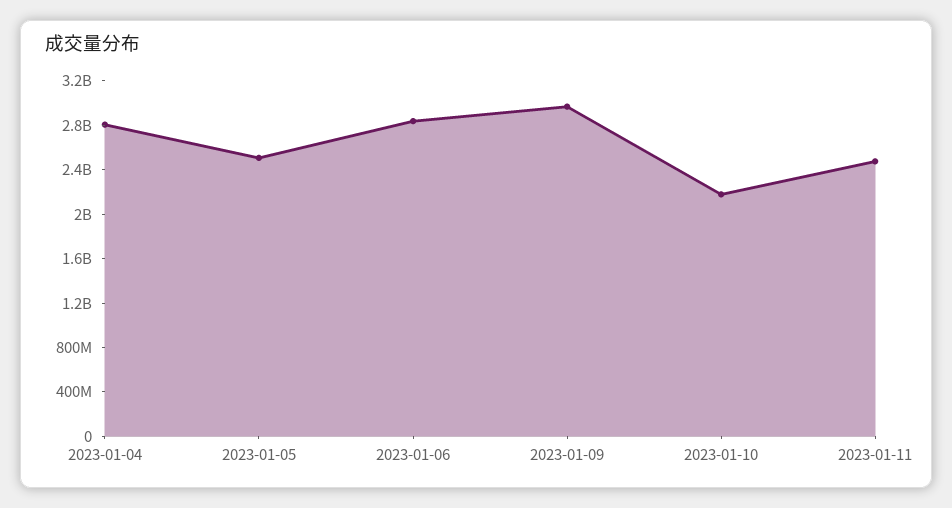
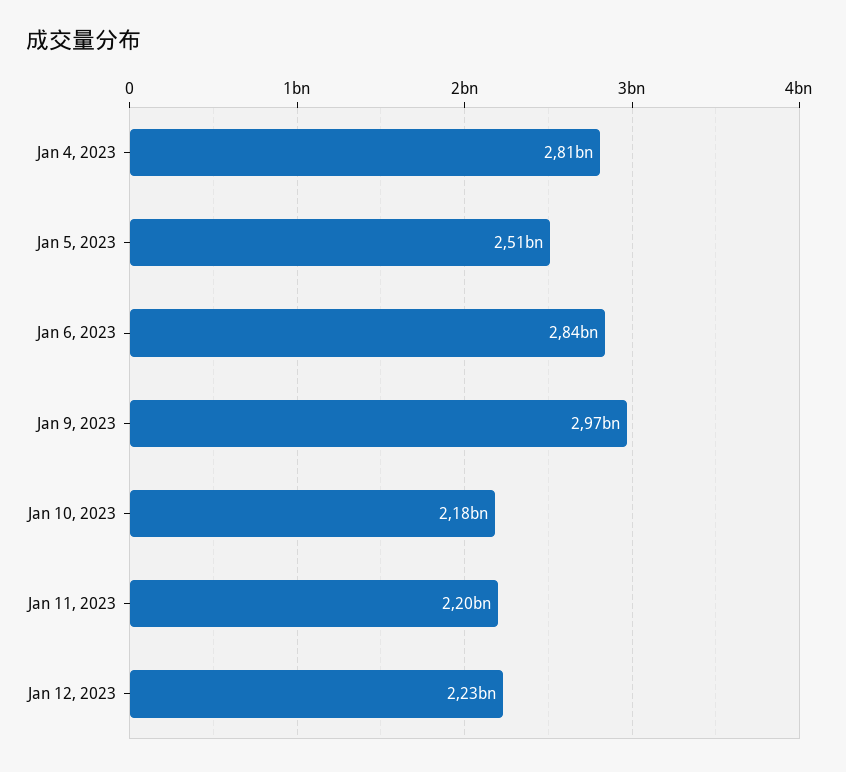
2023-01-11: 2500000000 -> 2200000000
Jan 12, 2023: none -> 2230000000

